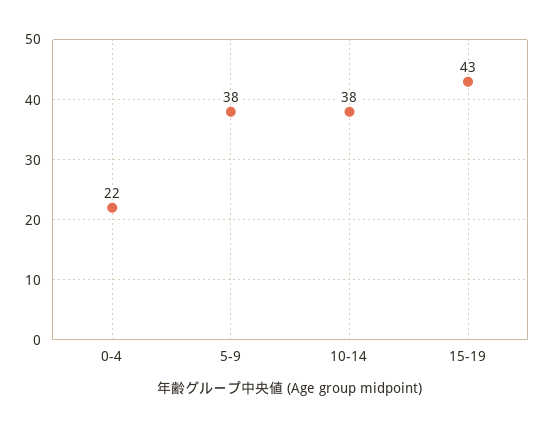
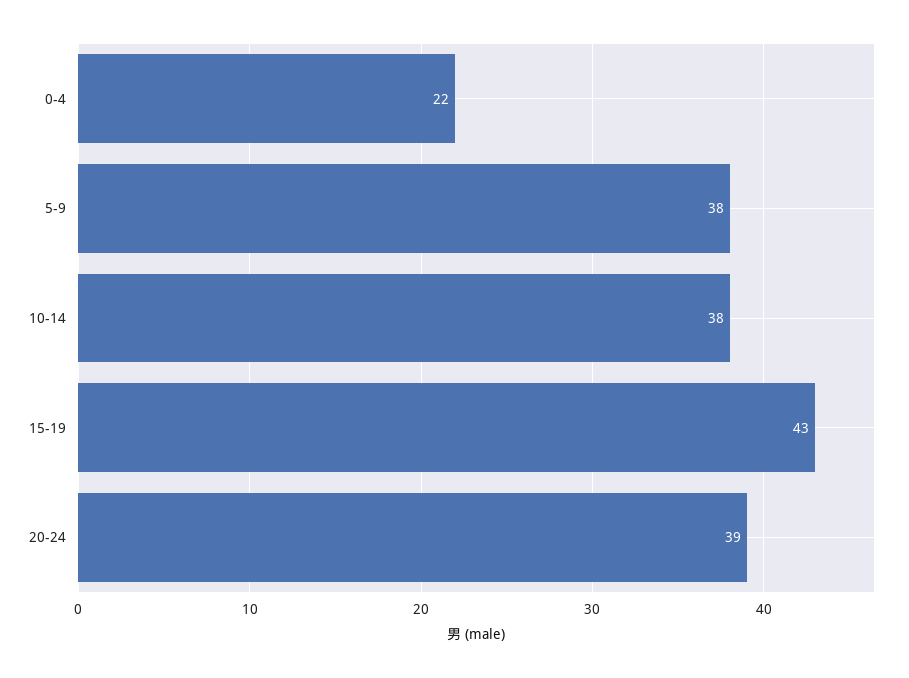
20-24: none -> 39

